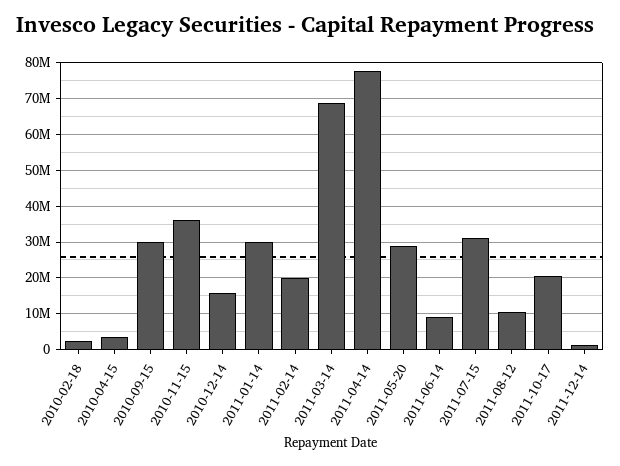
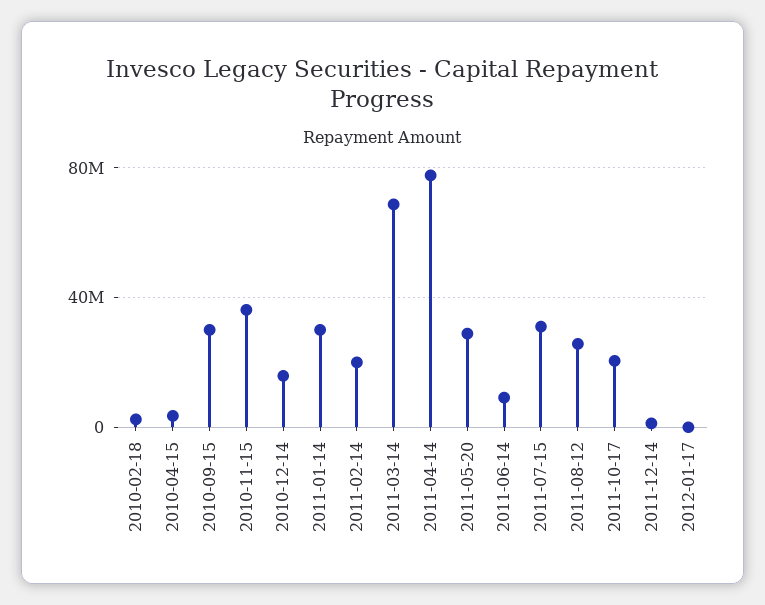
2011-08-12: 10000000 -> 25000000
2012-01-17: none -> 0

